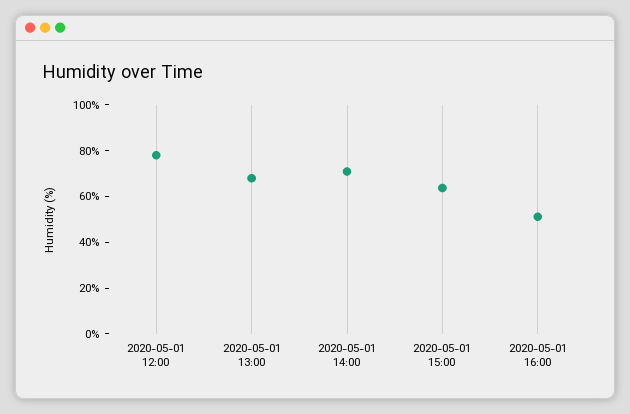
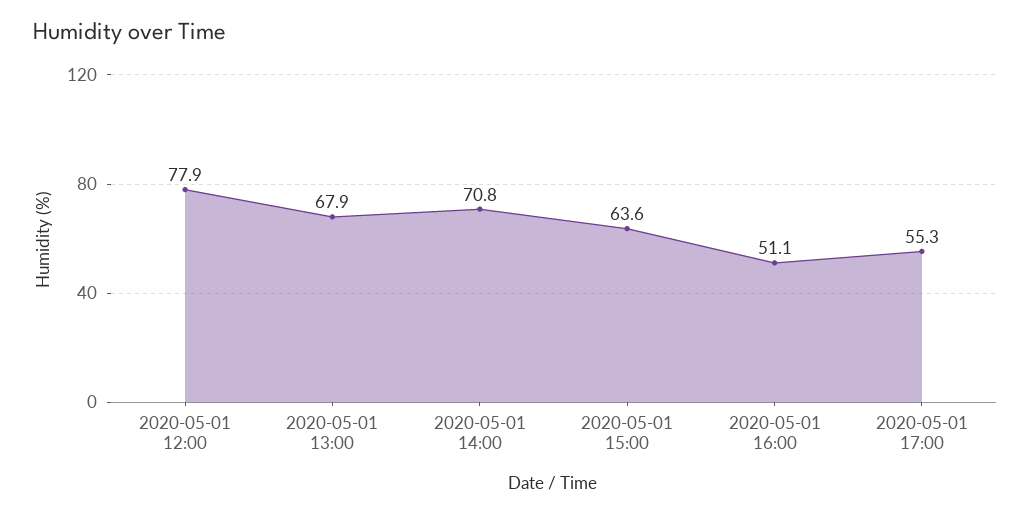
2020-05-01 17:00: none -> 55.3

